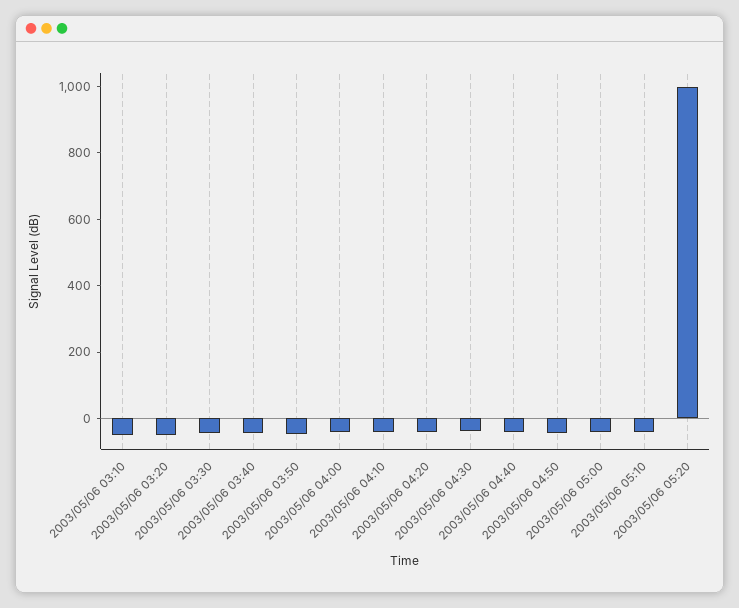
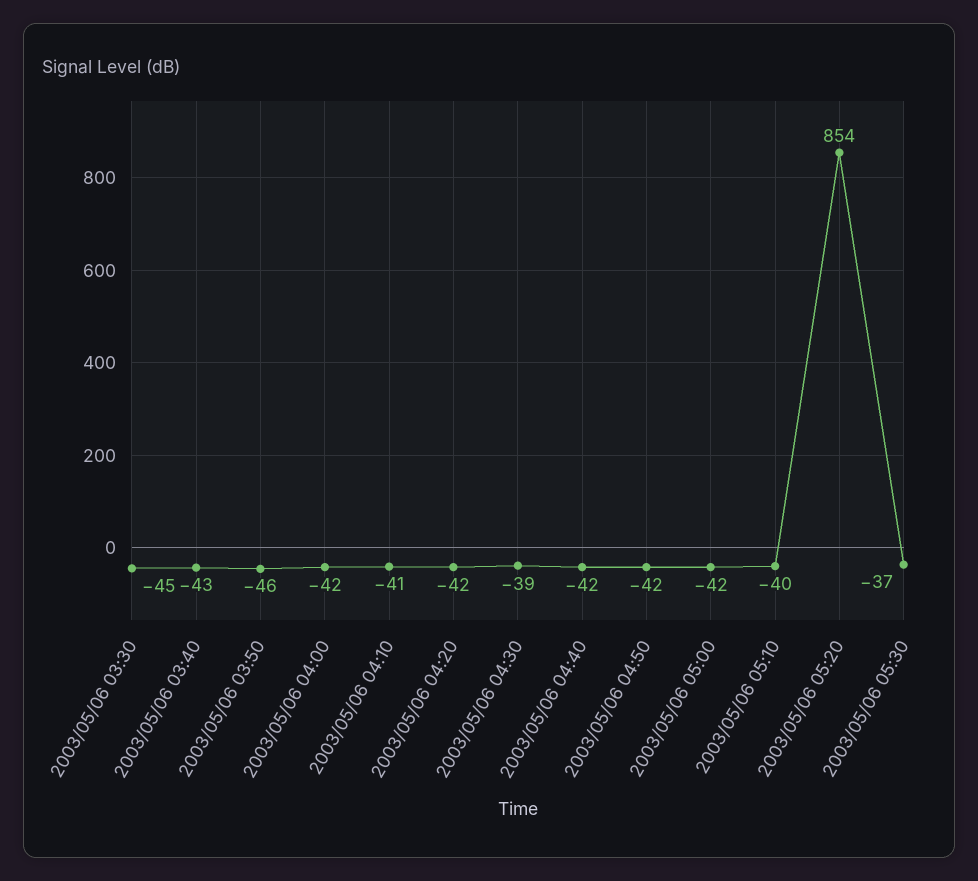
2003/05/06 03:10: -50 -> none
2003/05/06 03:20: -50 -> none
2003/05/06 05:20: 1000 -> 854
2003/05/06 05:30: none -> -37

